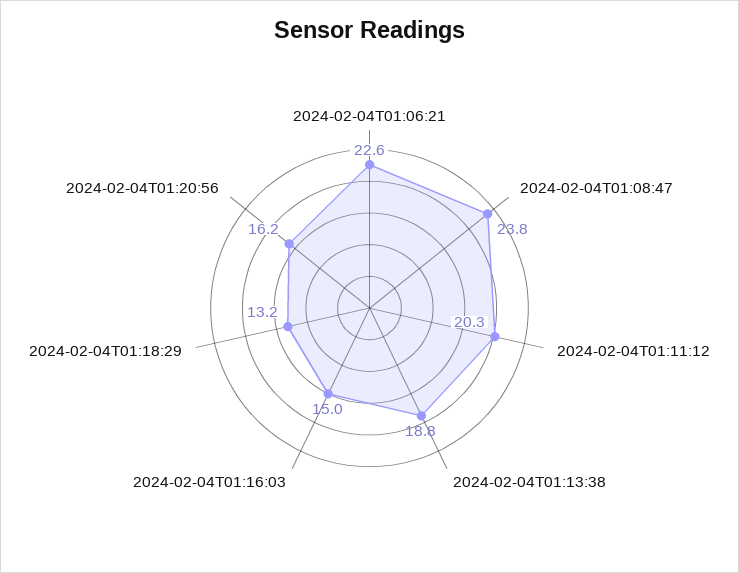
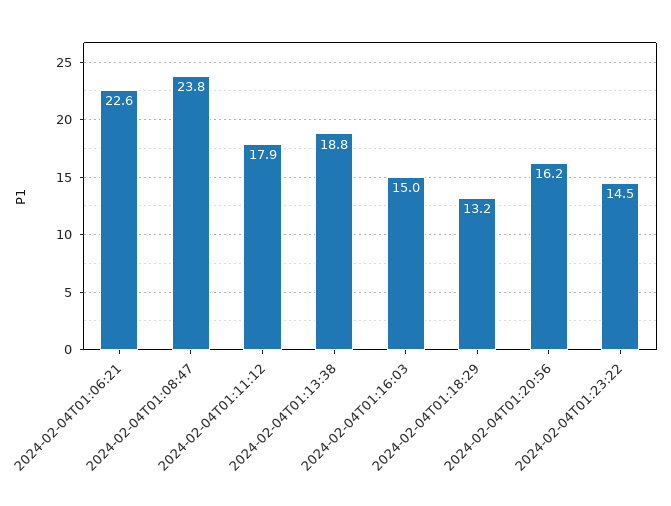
2024-02-04T01:11:12: 20.3 -> 17.9
2024-02-04T01:23:22: none -> 14.5

